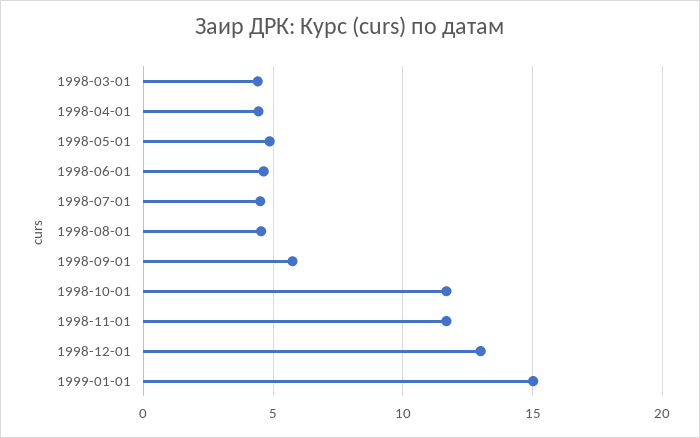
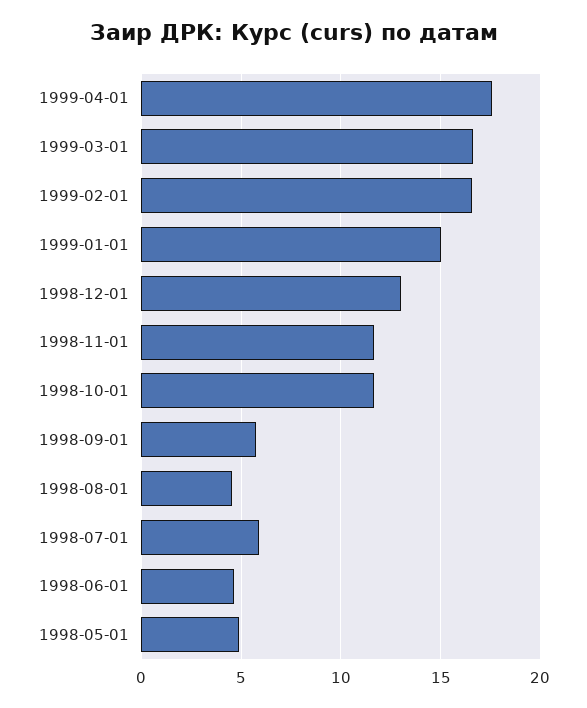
1998-03-01: 4.5 -> none
1998-04-01: 4.5 -> none
1998-07-01: 4.5 -> 6
1999-04-01: none -> 17.5
1999-03-01: none -> 16.5
1999-02-01: none -> 16.5

